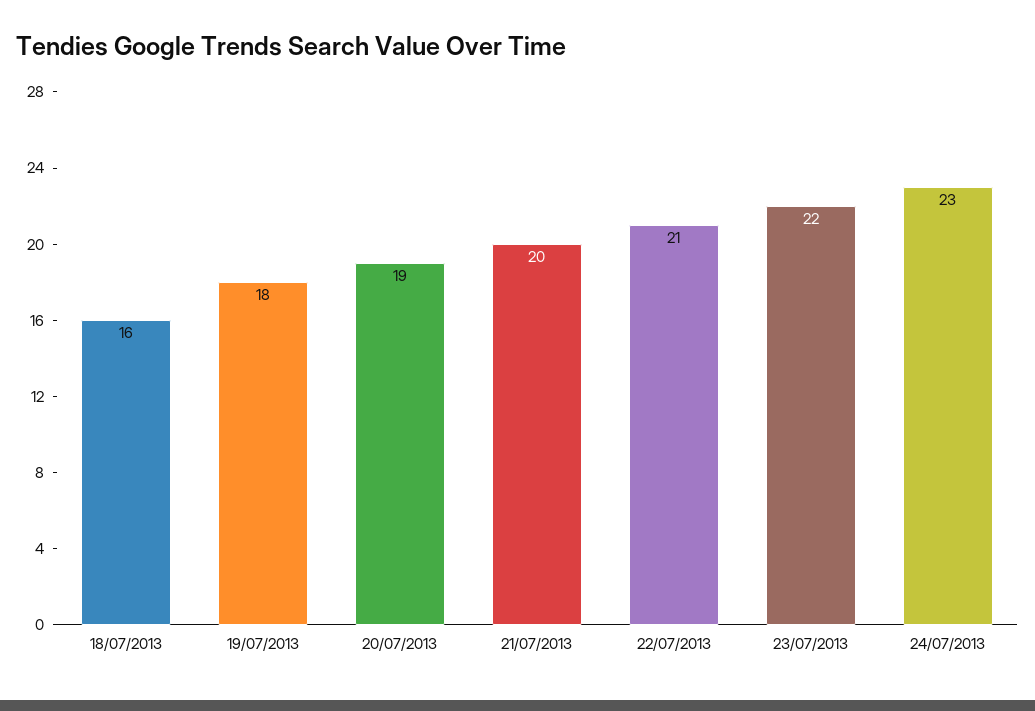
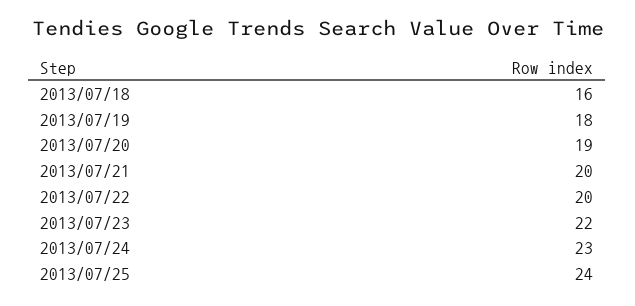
22/07/2013: 21 -> 20
2013/07/25: none -> 24

